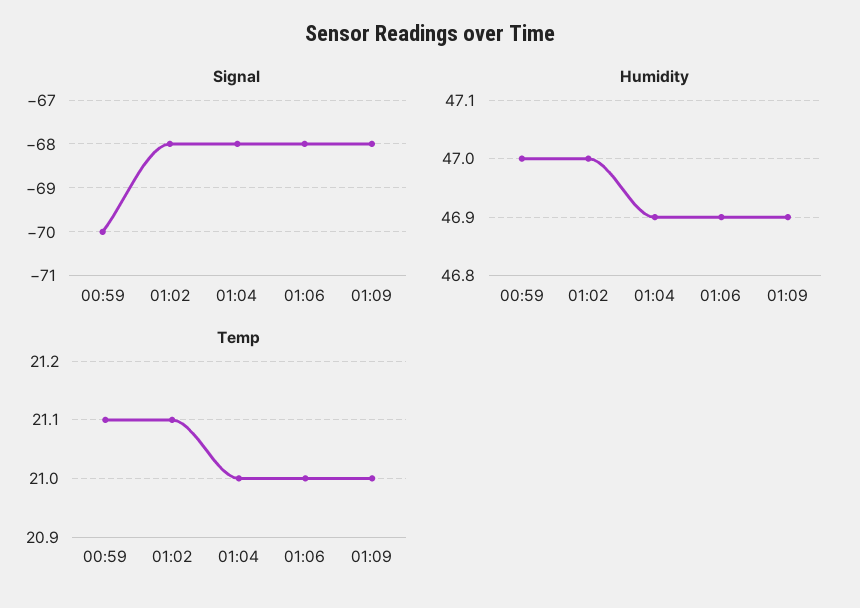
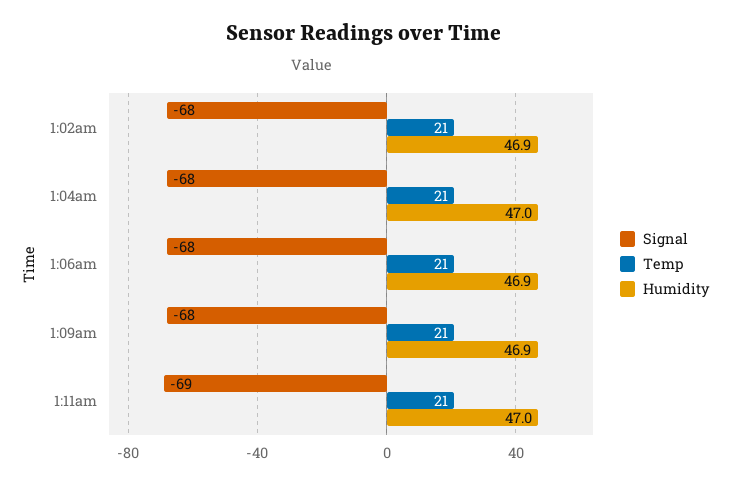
Signal, 00:59: -70 -> none
Humidity, 00:59: 47 -> none
Humidity, 01:02: 47 -> 46.9
Humidity, 01:04: 46.9 -> 47
Temp, 00:59: 21.1 -> none
Temp, 01:02: 21.1 -> 21
Signal, 1:11am: none -> -69
Temp, 1:11am: none -> 21
Humidity, 1:11am: none -> 47

